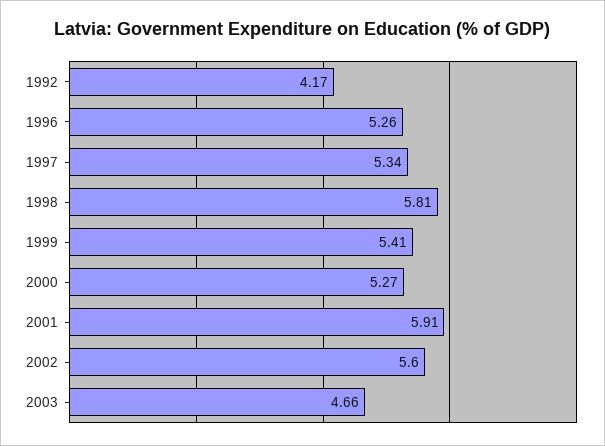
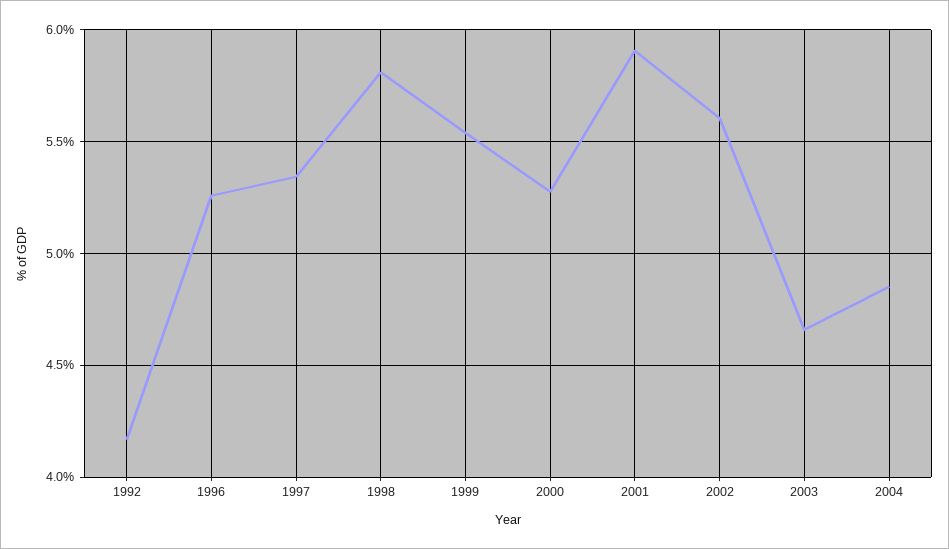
1999: 5.41 -> 5.55
2004: none -> 4.85

